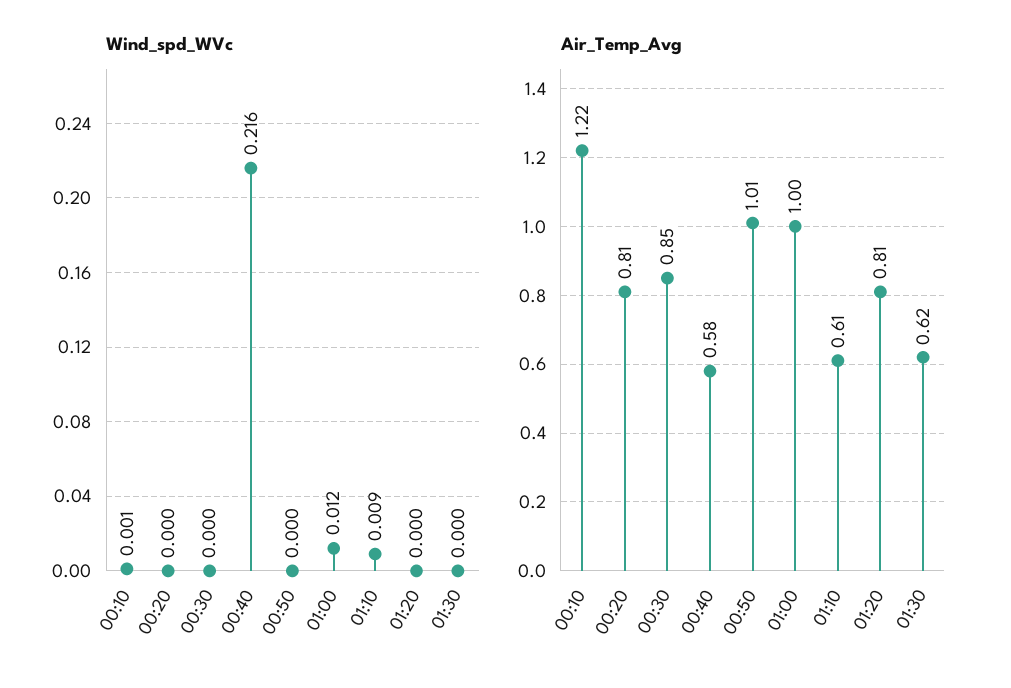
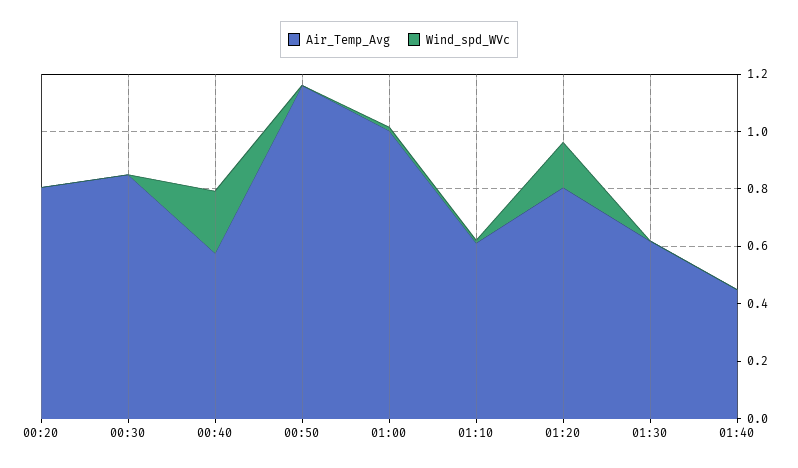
Wind_spd_WVc, 00:10: 0.001 -> none
Wind_spd_WVc, 01:20: 0 -> 0.15
Air_Temp_Avg, 00:10: 1.22 -> none
Air_Temp_Avg, 00:50: 1.01 -> 1.15
Air_Temp_Avg, 01:40: none -> 0.45
Wind_spd_WVc, 01:40: none -> 0

